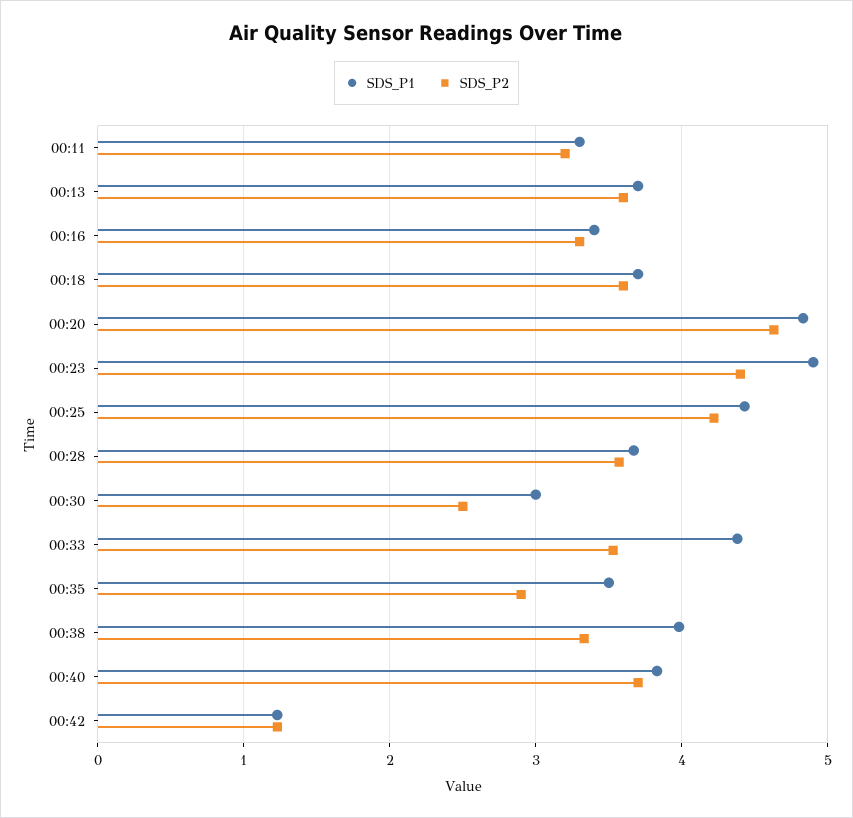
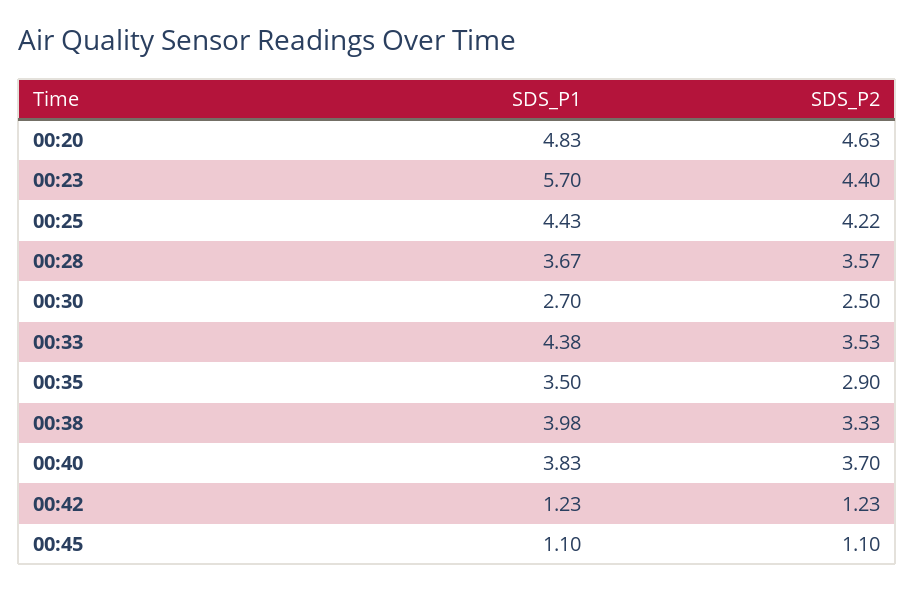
SDS_P1, 00:11: 3.3 -> none
SDS_P2, 00:11: 3.2 -> none
SDS_P1, 00:13: 3.7 -> none
SDS_P2, 00:13: 3.6 -> none
SDS_P1, 00:16: 3.4 -> none
SDS_P2, 00:16: 3.3 -> none
SDS_P1, 00:18: 3.7 -> none
SDS_P2, 00:18: 3.6 -> none
SDS_P1, 00:23: 4.9 -> 5.7
SDS_P1, 00:30: 3 -> 2.7
SDS_P1, 00:45: none -> 1.1
SDS_P2, 00:45: none -> 1.1

